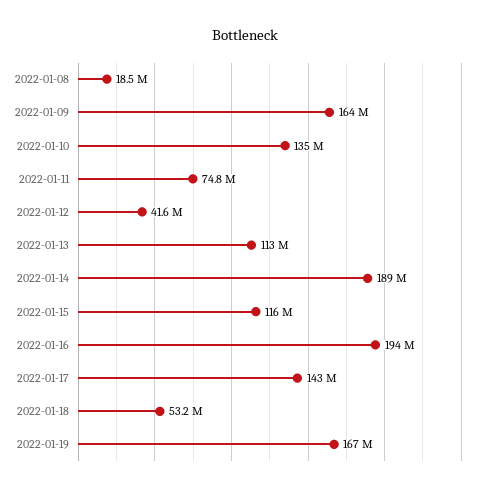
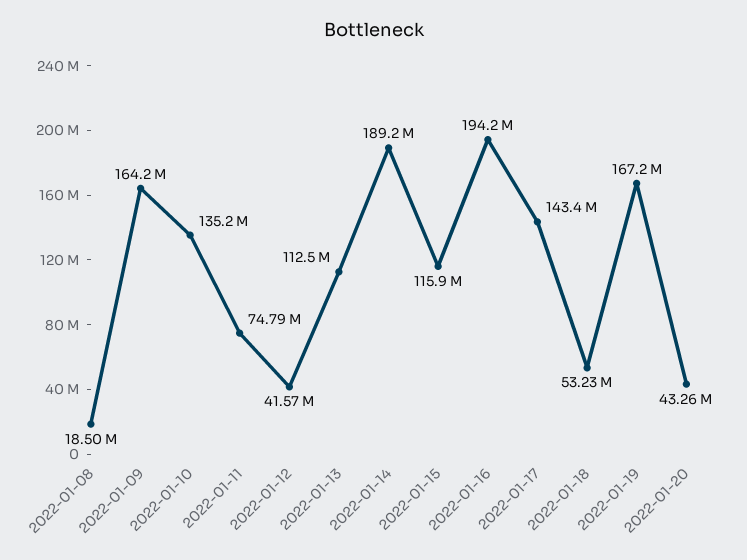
2022-01-20: none -> 43260000

